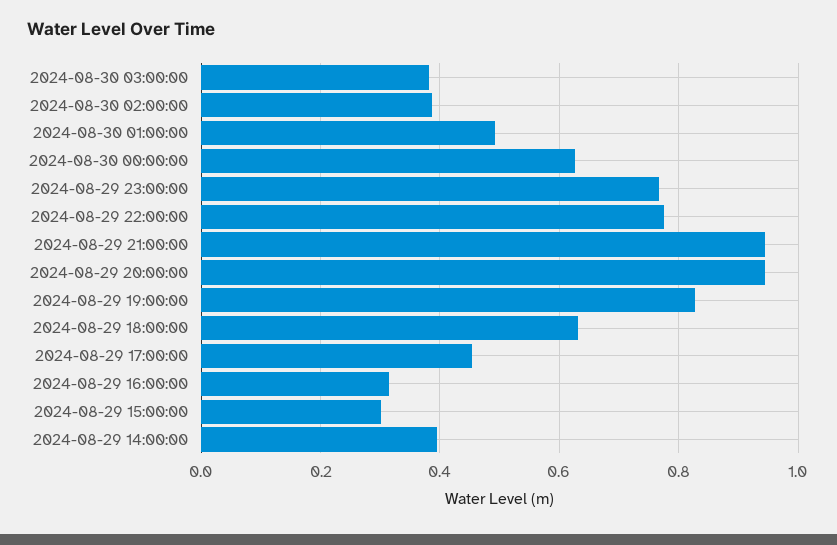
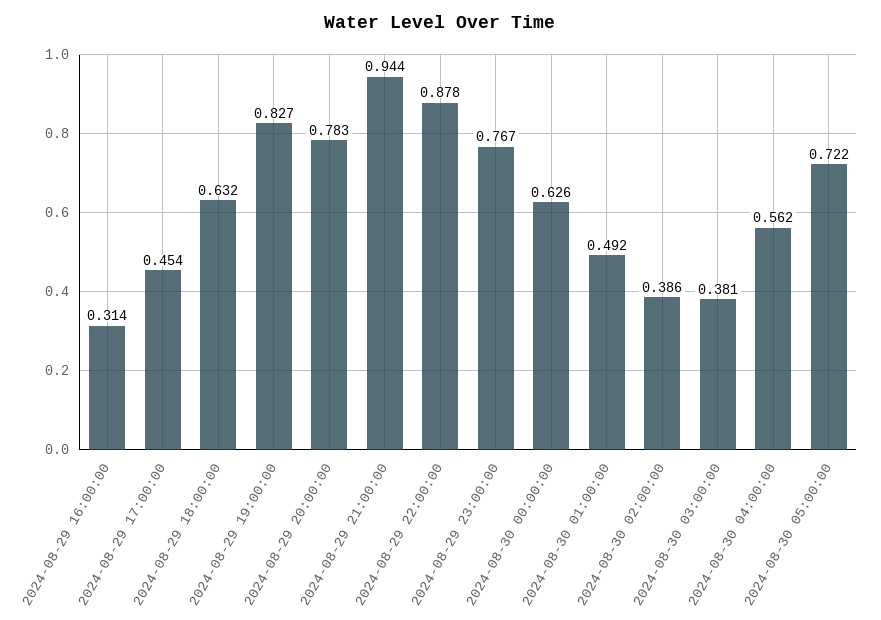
2024-08-29 22:00:00: 0.78 -> 0.878
2024-08-29 20:00:00: 0.94 -> 0.783
2024-08-29 15:00:00: 0.3 -> none
2024-08-29 14:00:00: 0.4 -> none
2024-08-30 04:00:00: none -> 0.562
2024-08-30 05:00:00: none -> 0.722

